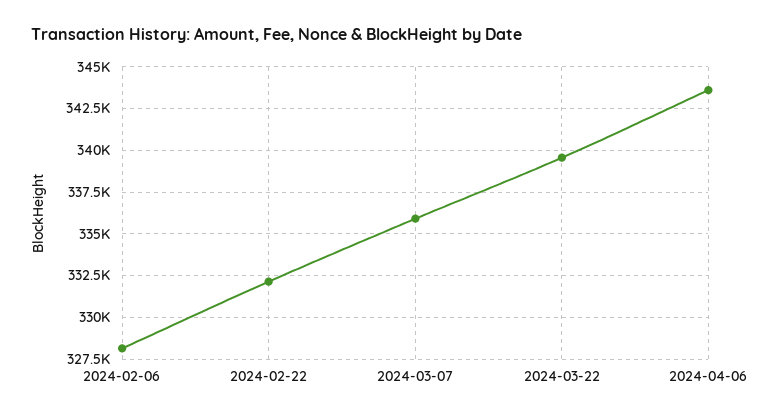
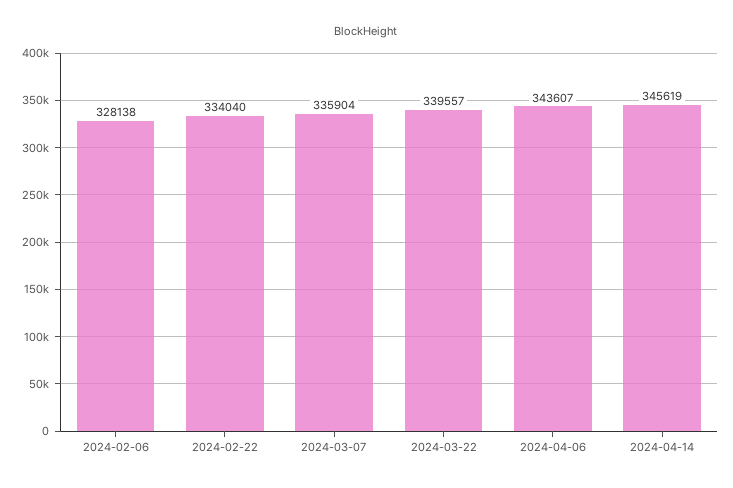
2024-02-22: 332000 -> 334040
2024-04-14: none -> 345619

